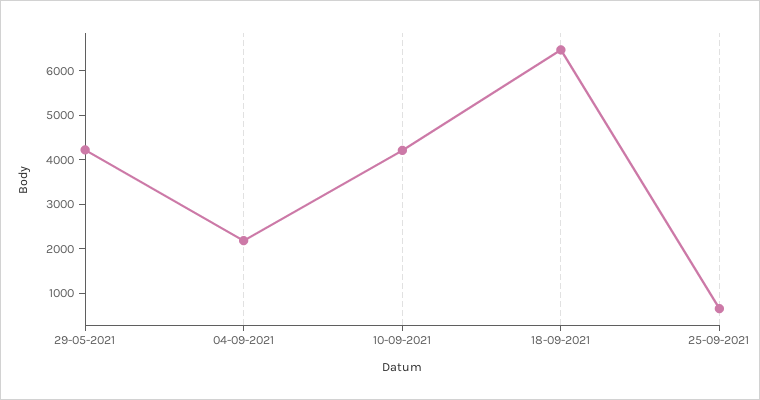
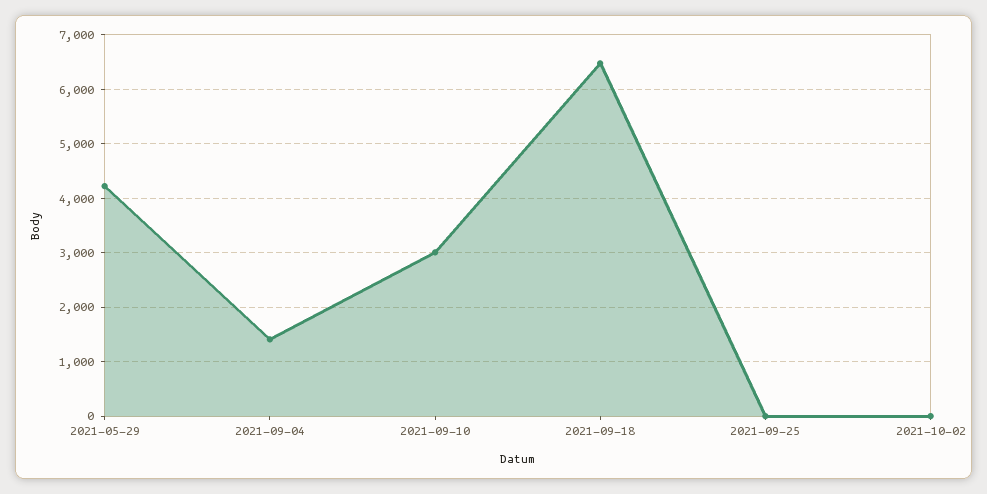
04-09-2021: 2200 -> 1400
10-09-2021: 4200 -> 3000
25-09-2021: 600 -> 0
2021-10-02: none -> 0

